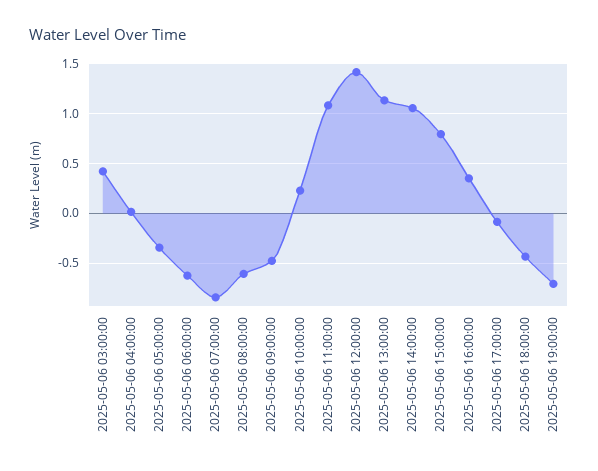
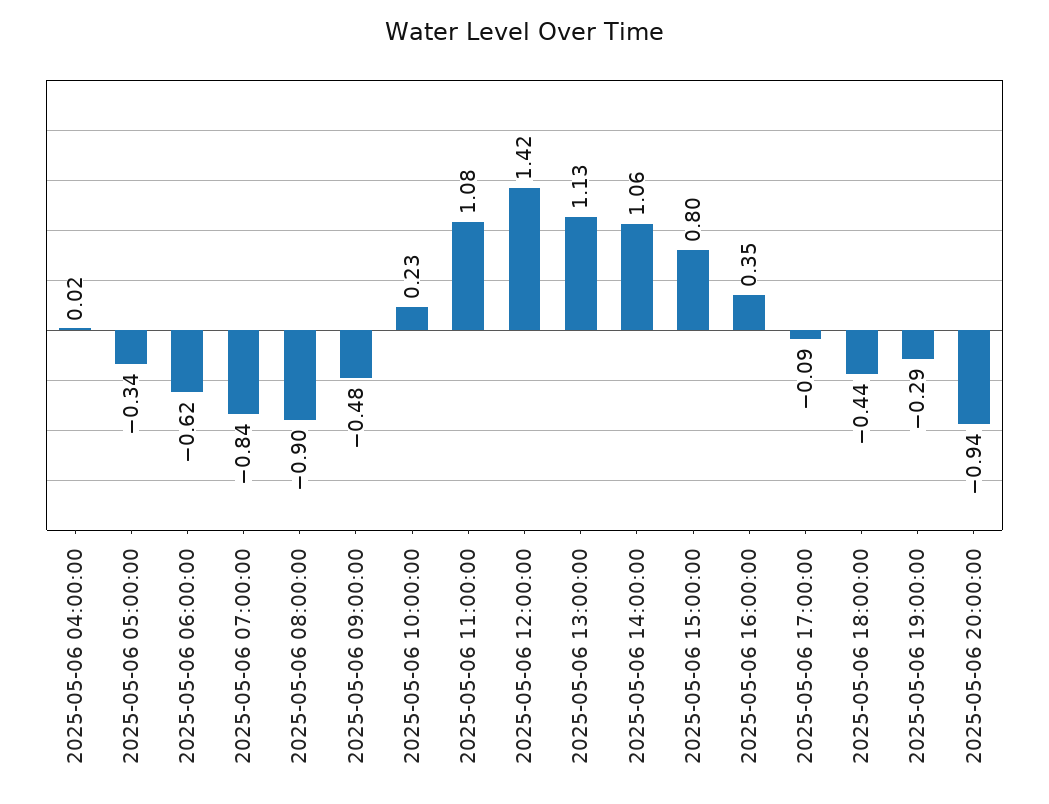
2025-05-06 03:00:00: 0.4 -> none
2025-05-06 08:00:00: -0.6 -> -0.9
2025-05-06 19:00:00: -0.7 -> -0.29
2025-05-06 20:00:00: none -> -0.94

